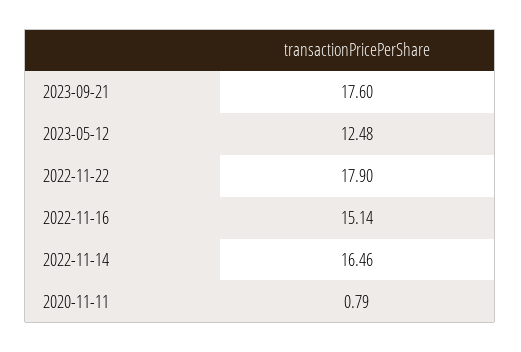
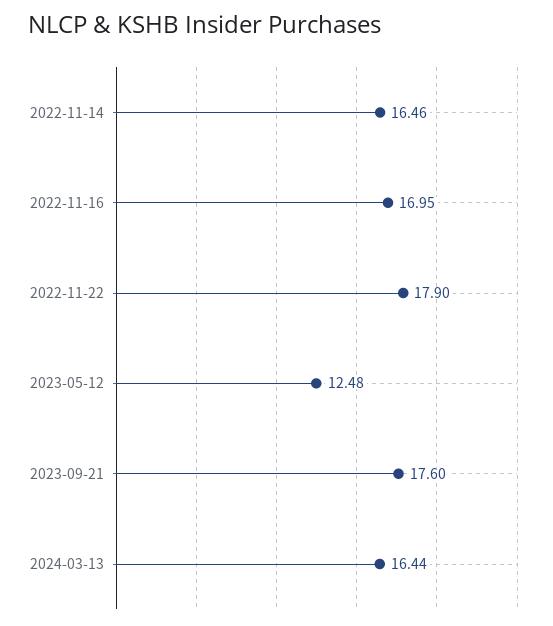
2022-11-16: 15.14 -> 16.95
2020-11-11: 0.79 -> none
2024-03-13: none -> 16.44

